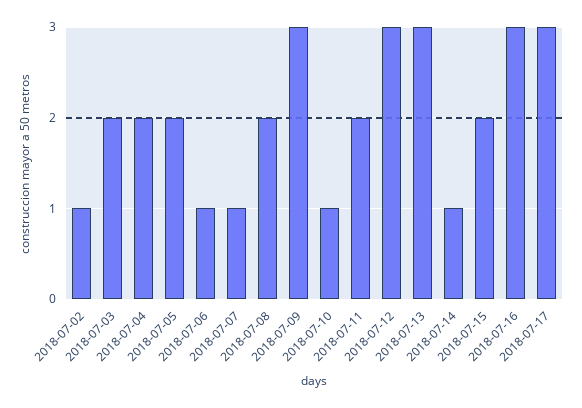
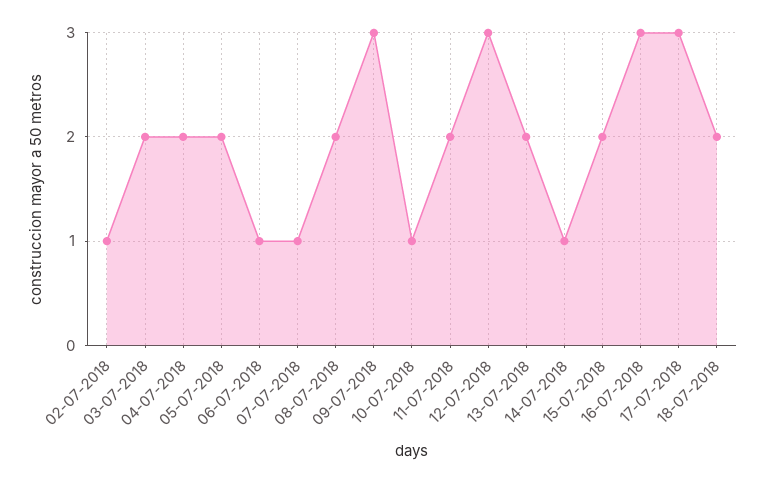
2018-07-13: 3 -> 2
18-07-2018: none -> 2

